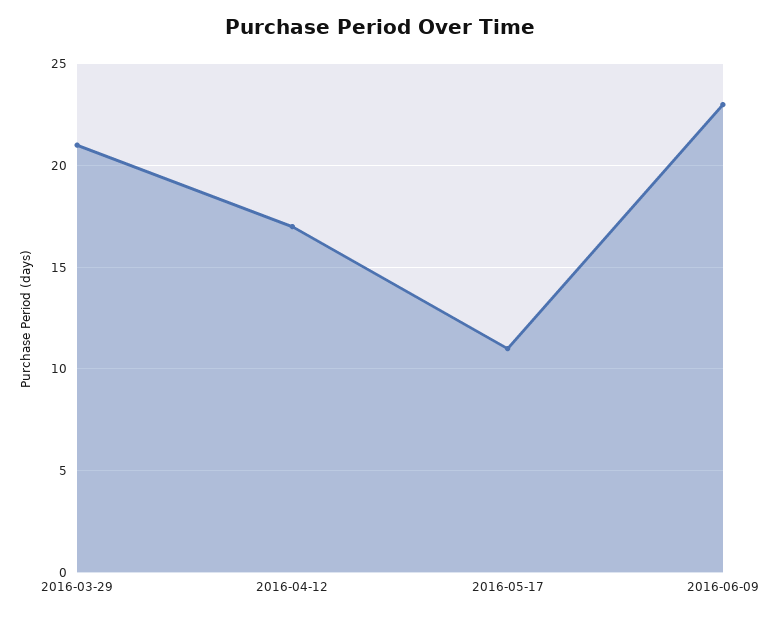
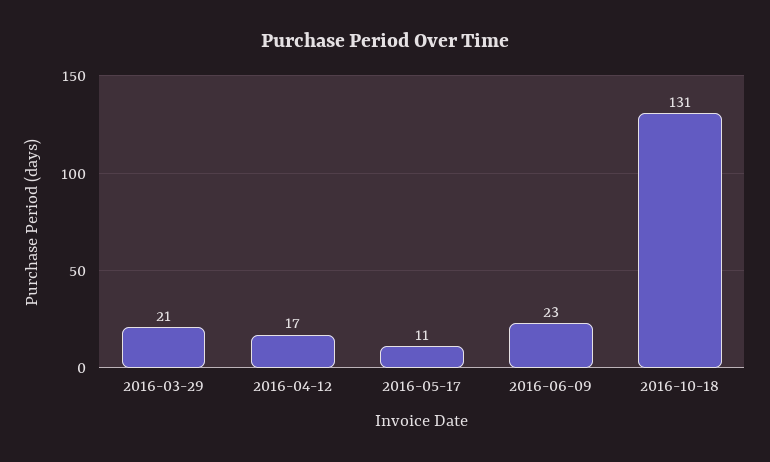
2016-10-18: none -> 131

